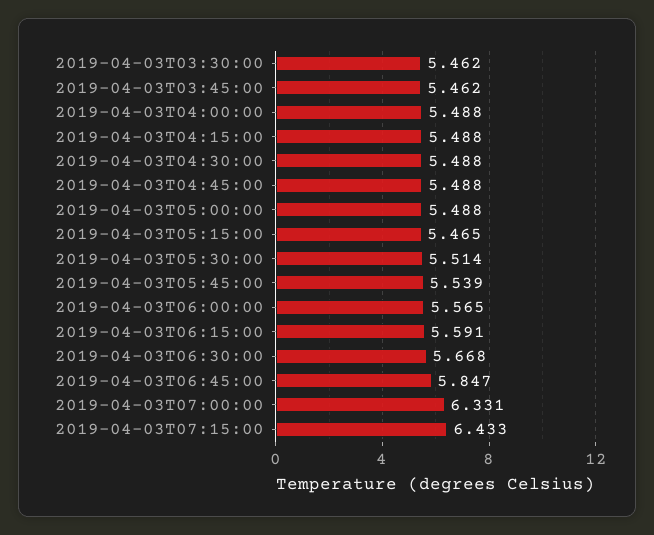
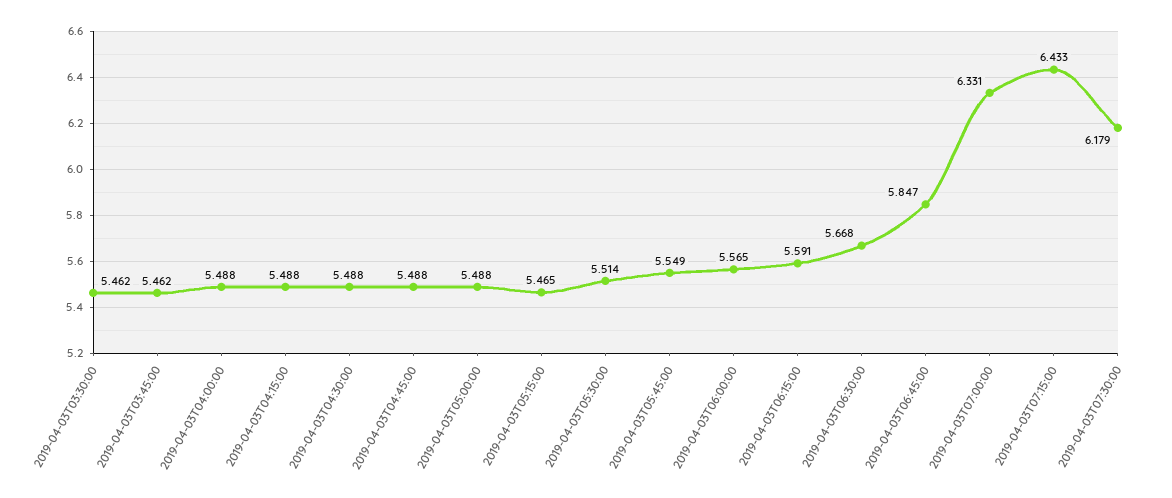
2019-04-03T05:45:00: 5.539 -> 5.549
2019-04-03T07:30:00: none -> 6.179

